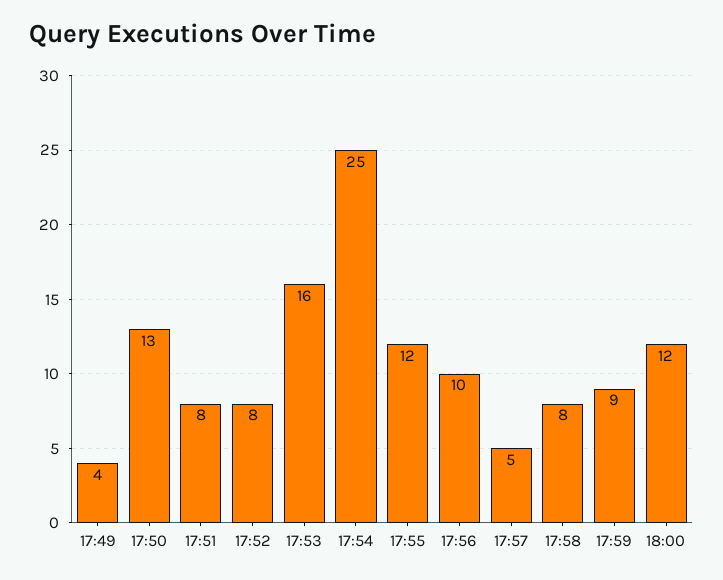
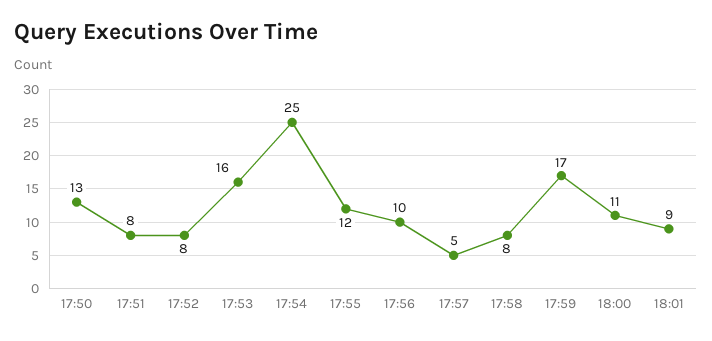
17:49: 4 -> none
17:59: 9 -> 17
18:00: 12 -> 11
18:01: none -> 9

